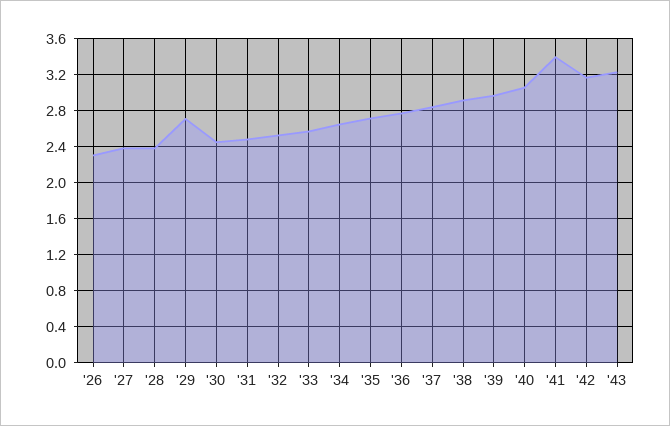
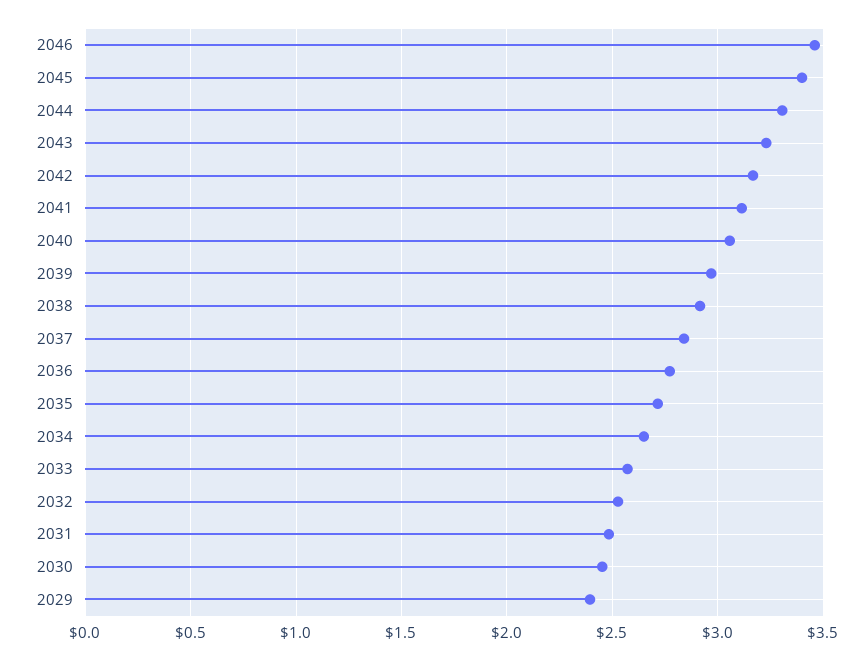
'26: 2.3 -> none
'27: 2.4 -> none
'28: 2.4 -> none
'29: 2.7 -> 2.4
'41: 3.4 -> 3.1
2046: none -> 3.45
2045: none -> 3.4
2044: none -> 3.3

